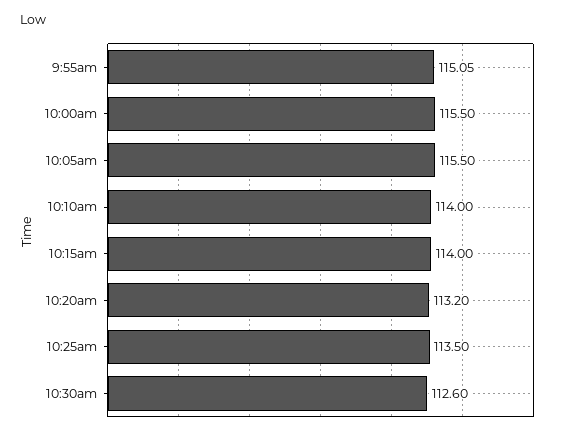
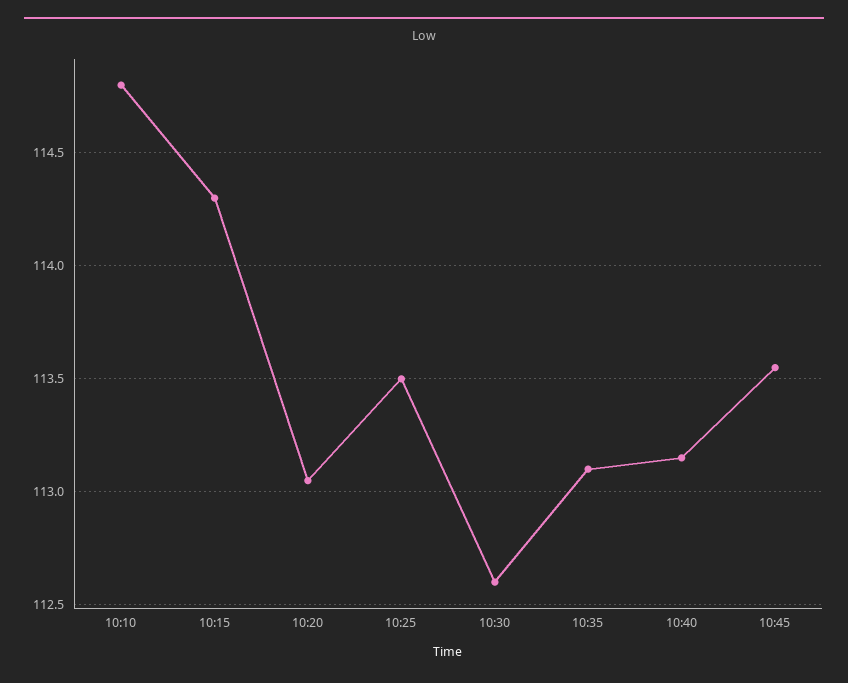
9:55am: 115.05 -> none
10:00am: 115.5 -> none
10:05am: 115.5 -> none
10:10am: 114 -> 114.8
10:15am: 114 -> 114.3
10:20am: 113.2 -> 113.05
10:35: none -> 113.1
10:40: none -> 113.15
10:45: none -> 113.55

